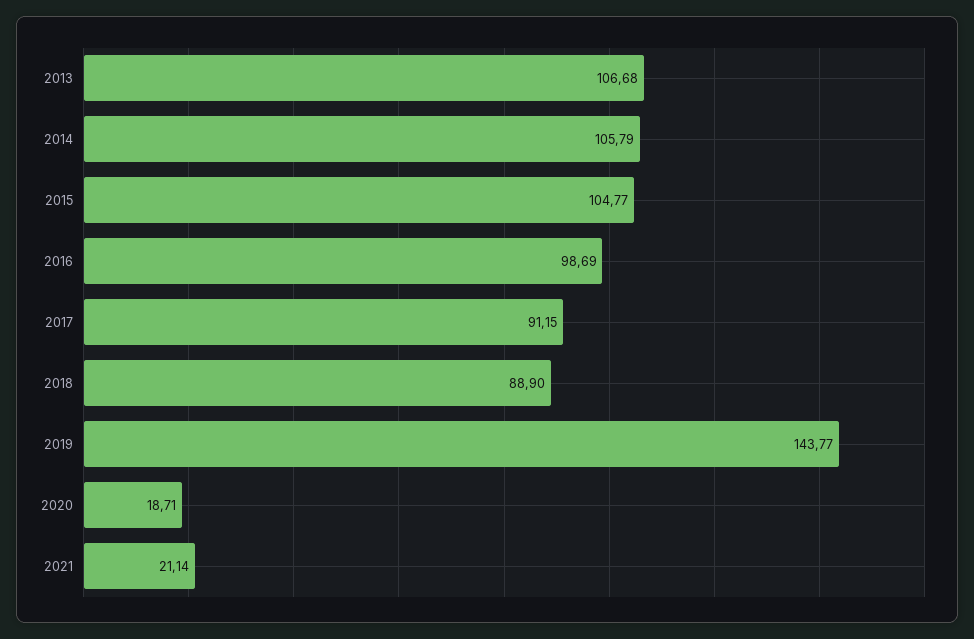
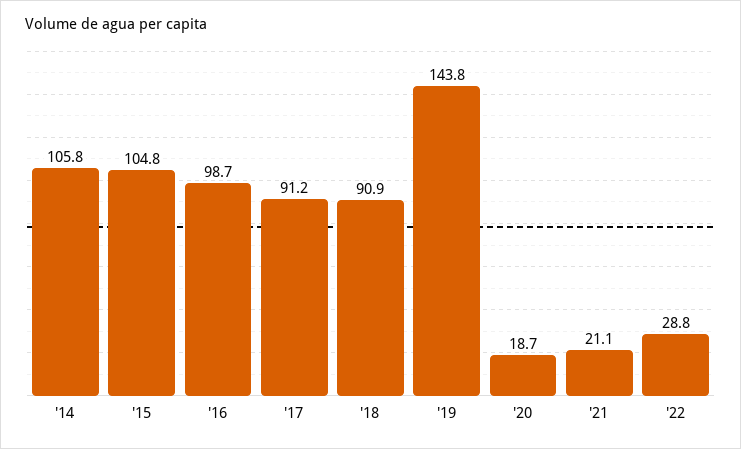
2013: 106.68 -> none
2018: 88.9 -> 90.9
'22: none -> 28.8

